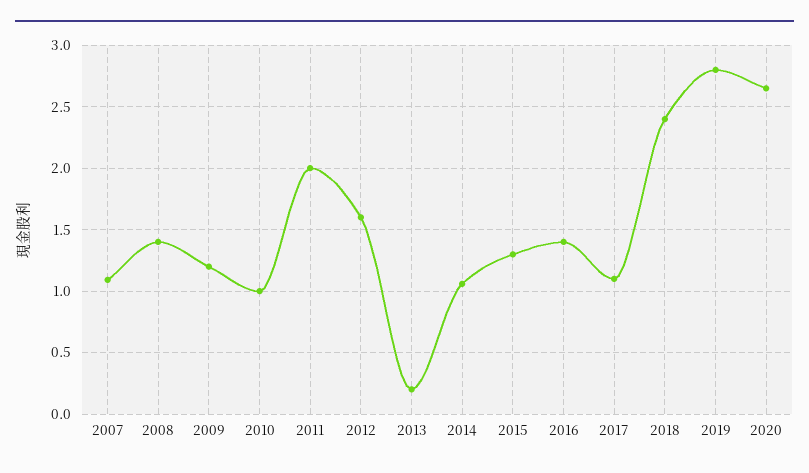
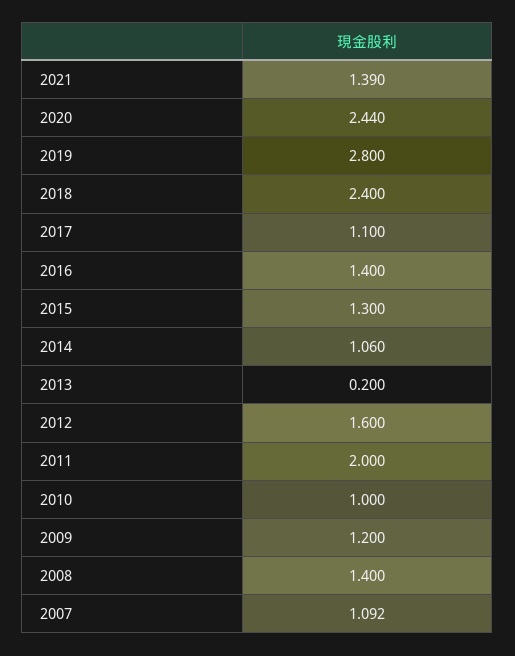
2020: 2.65 -> 2.44
2021: none -> 1.39

